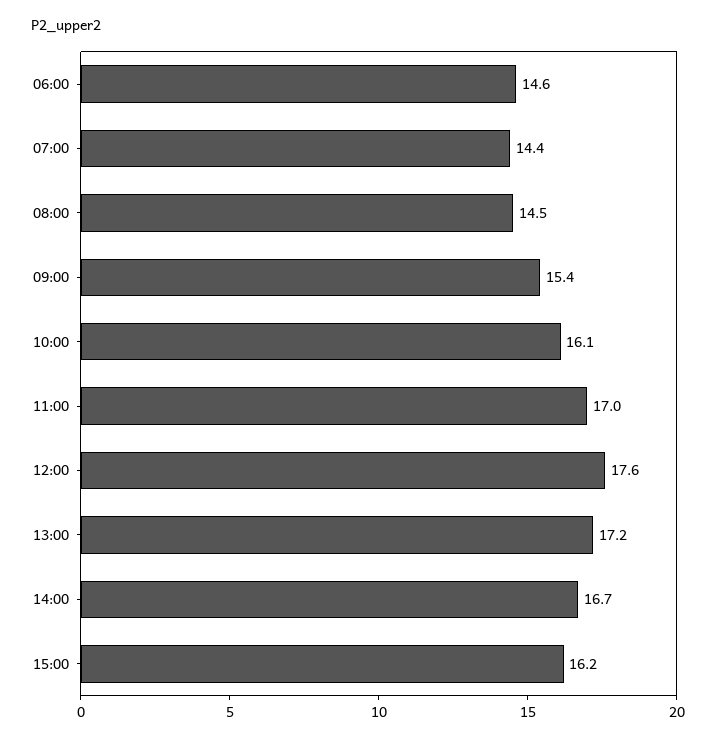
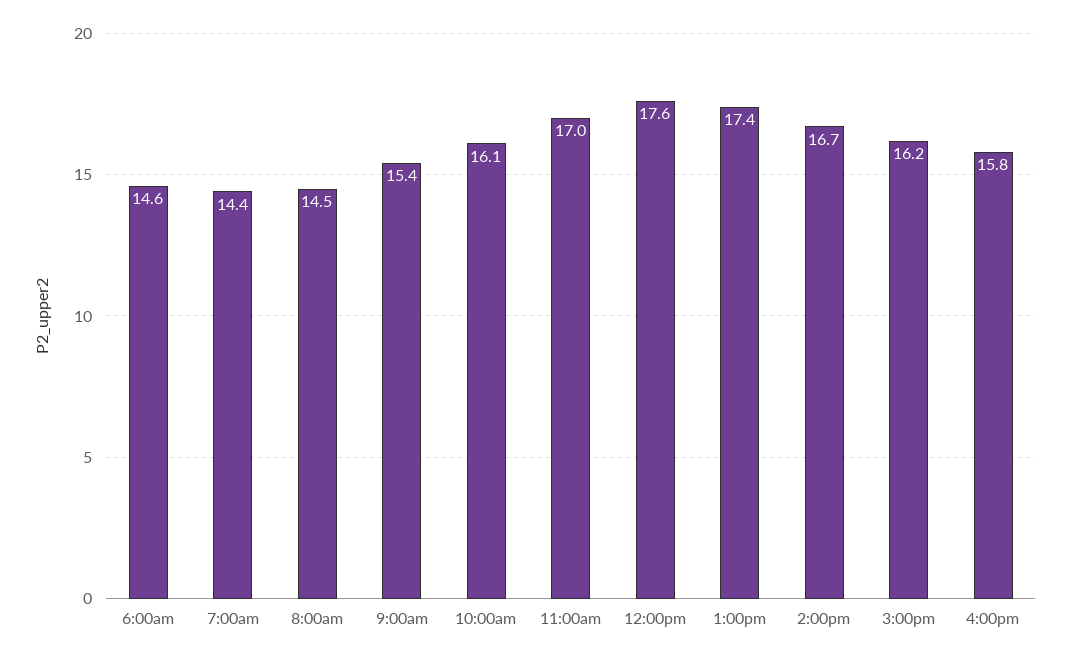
13:00: 17.2 -> 17.4
4:00pm: none -> 15.8

